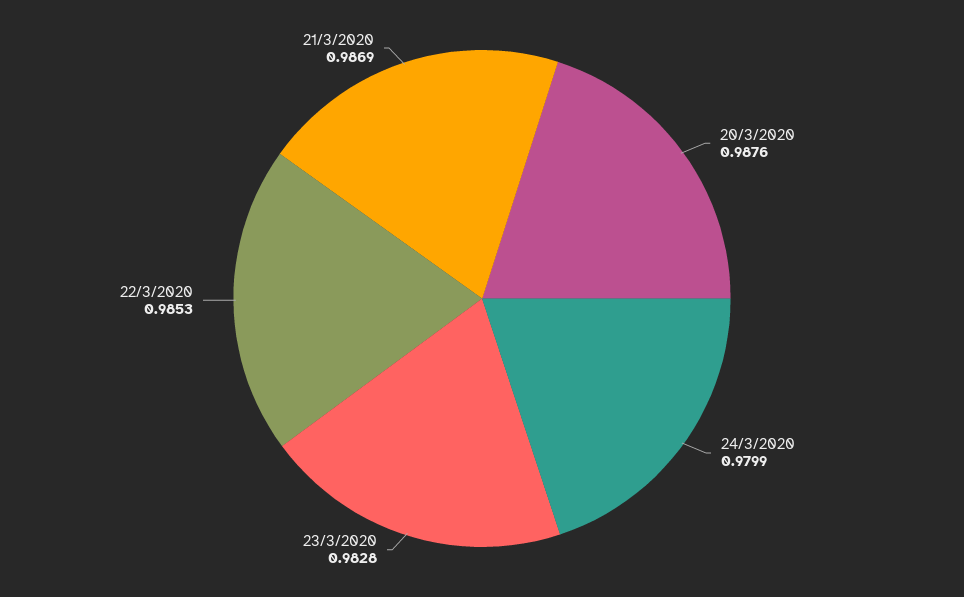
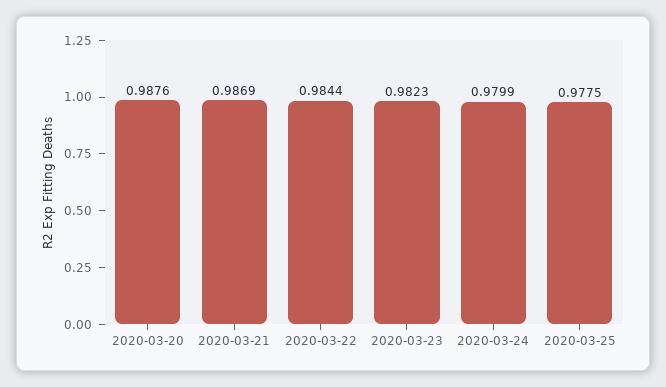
23/3/2020: 0.9828 -> 0.9823
22/3/2020: 0.9853 -> 0.9844
2020-03-25: none -> 0.9775

